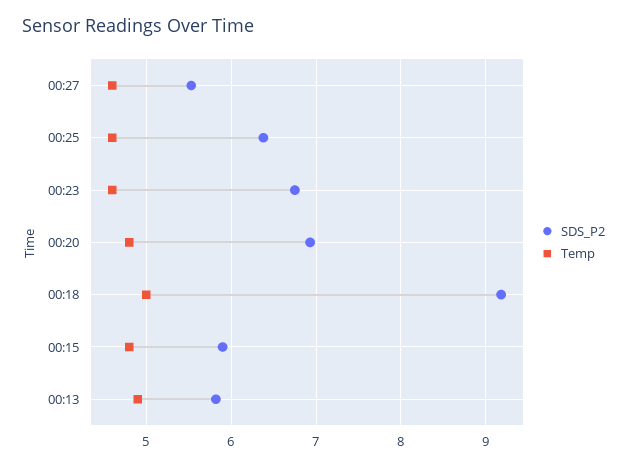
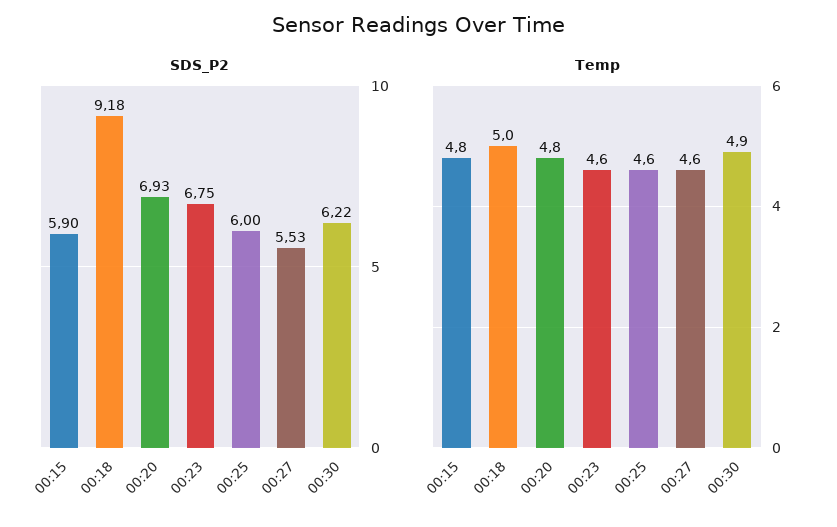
SDS_P2, 00:25: 6.4 -> 6
SDS_P2, 00:13: 5.8 -> none
Temp, 00:13: 4.9 -> none
SDS_P2, 00:30: none -> 6.22
Temp, 00:30: none -> 4.9

